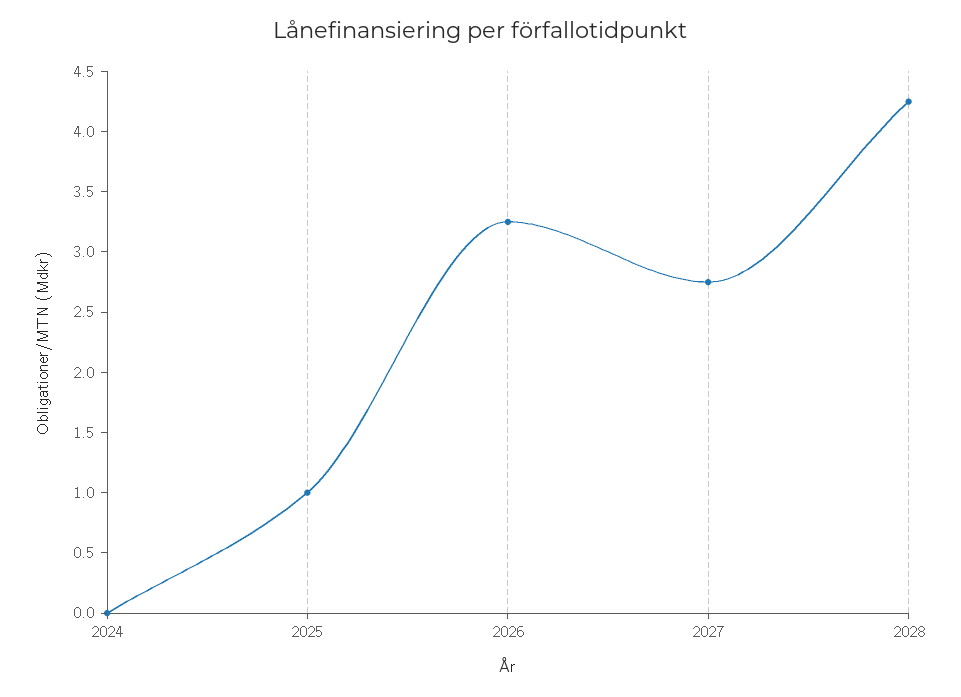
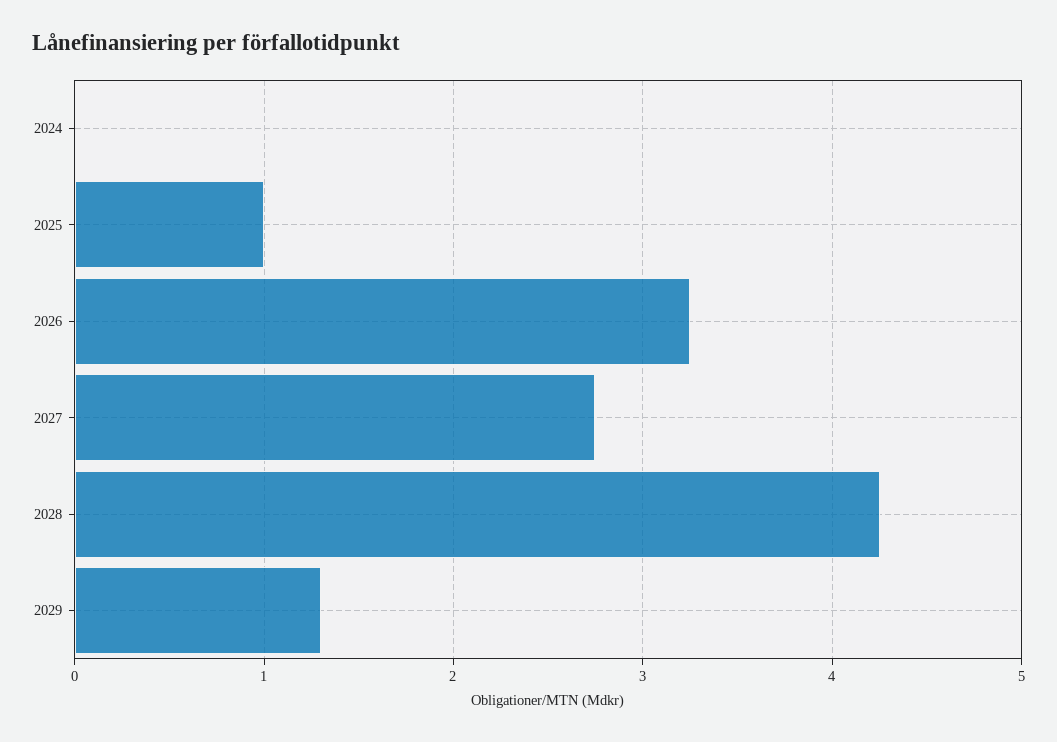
2029: none -> 1.3

